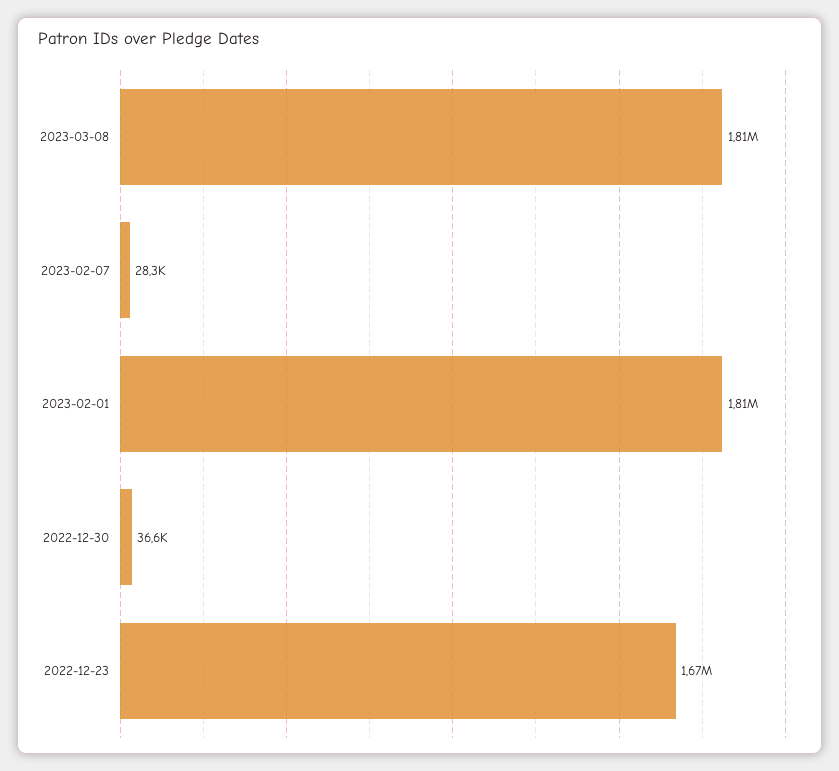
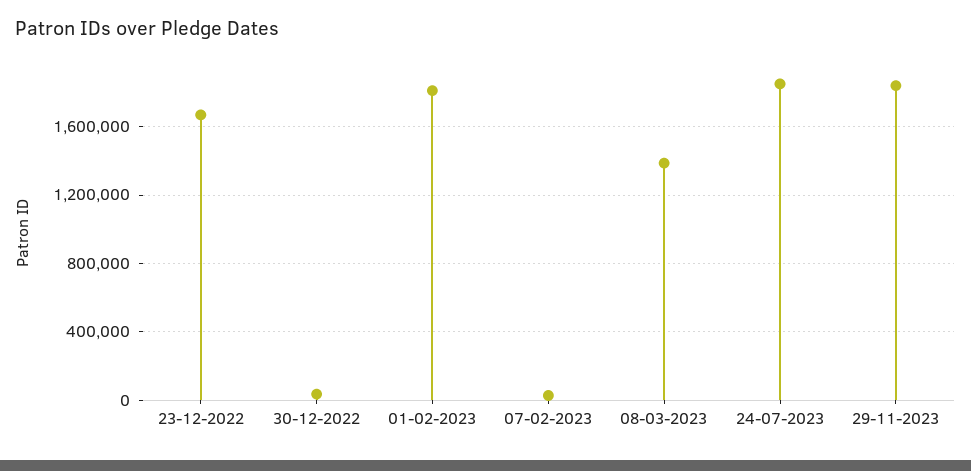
2023-03-08: 1810000 -> 1400000
24-07-2023: none -> 1850000
29-11-2023: none -> 1850000

